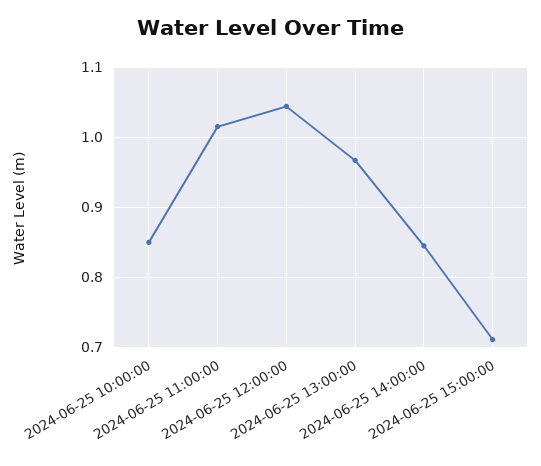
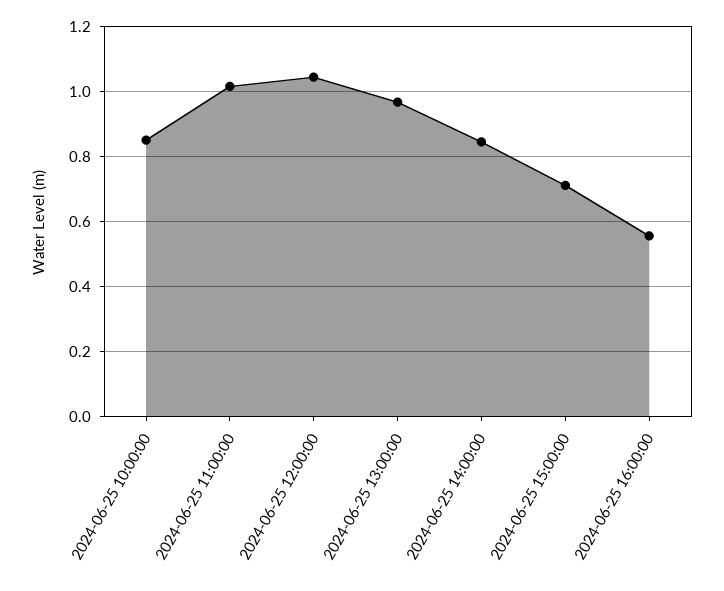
2024-06-25 16:00:00: none -> 0.56

